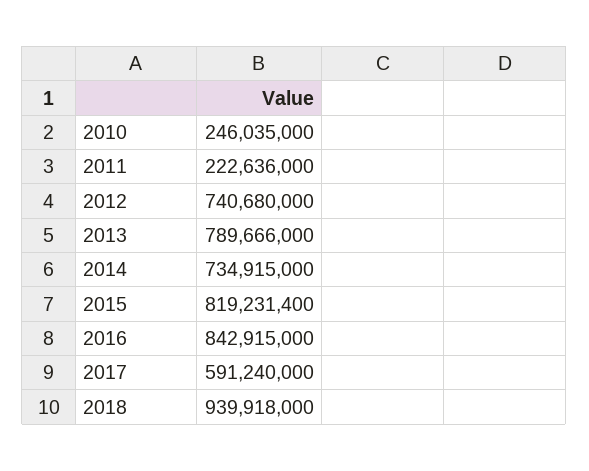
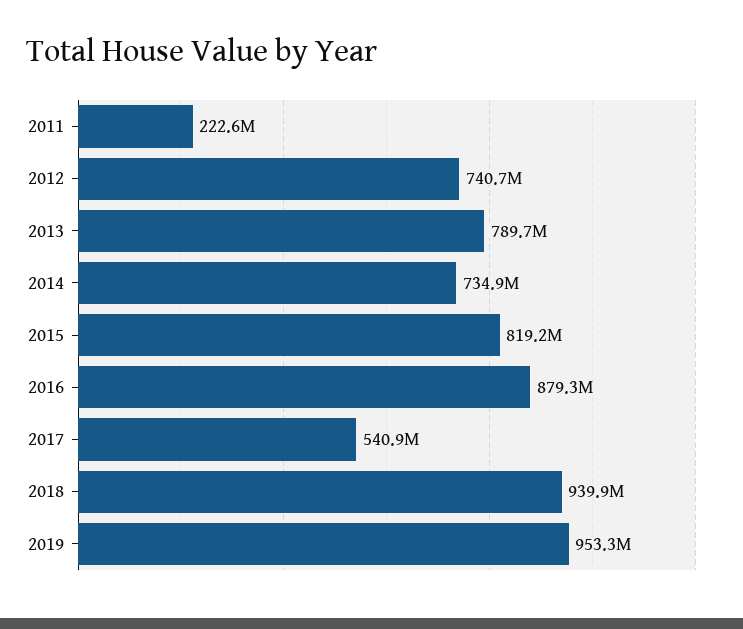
2010: 246035000 -> none
2016: 842915000 -> 879300000
2017: 591240000 -> 540900000
2019: none -> 953300000

